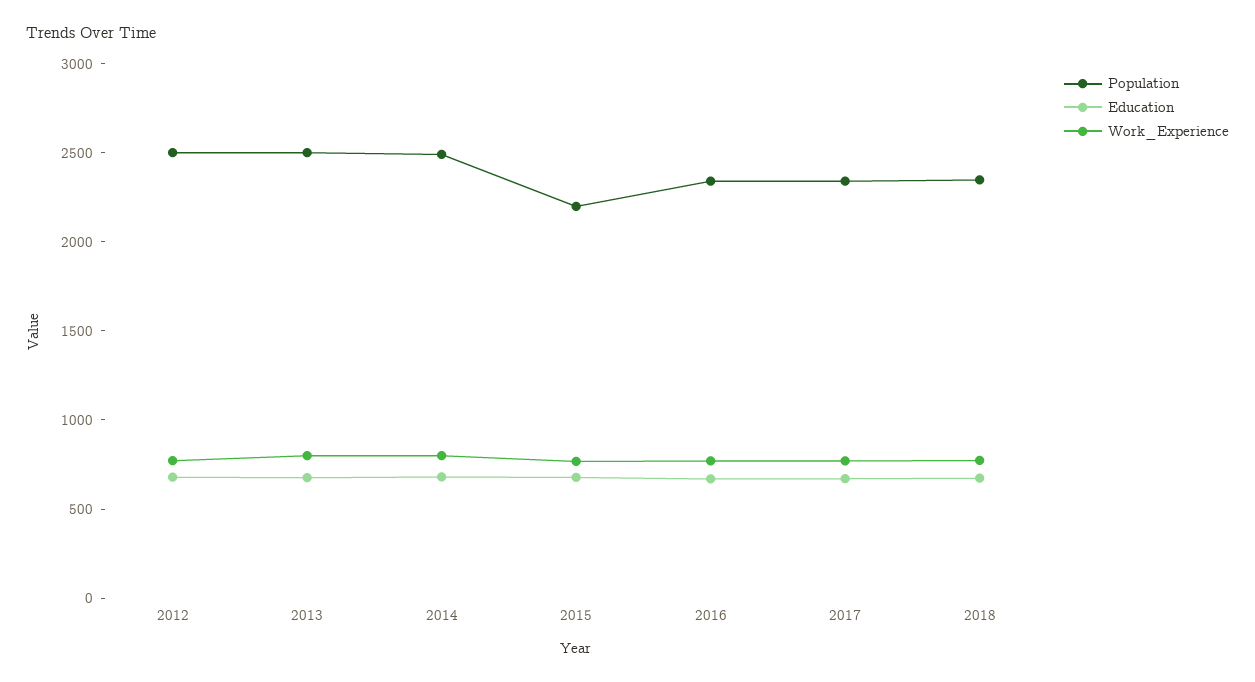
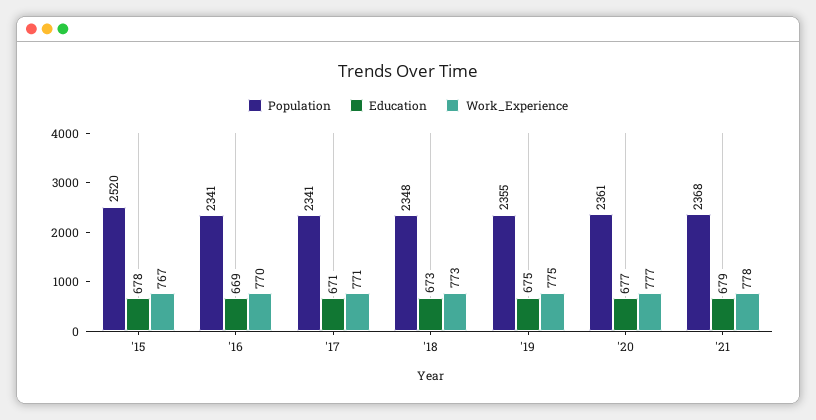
Population, 2012: 2500 -> none
Education, 2012: 700 -> none
Work_Experience, 2012: 800 -> none
Population, 2013: 2500 -> none
Education, 2013: 700 -> none
Work_Experience, 2013: 800 -> none
Population, 2014: 2500 -> none
Education, 2014: 700 -> none
Work_Experience, 2014: 800 -> none
Population, 2015: 2200 -> 2520
Population, '19: none -> 2355
Education, '19: none -> 675
Work_Experience, '19: none -> 775
Population, '20: none -> 2361
Education, '20: none -> 677
Work_Experience, '20: none -> 777
Population, '21: none -> 2368
Education, '21: none -> 679
Work_Experience, '21: none -> 778

